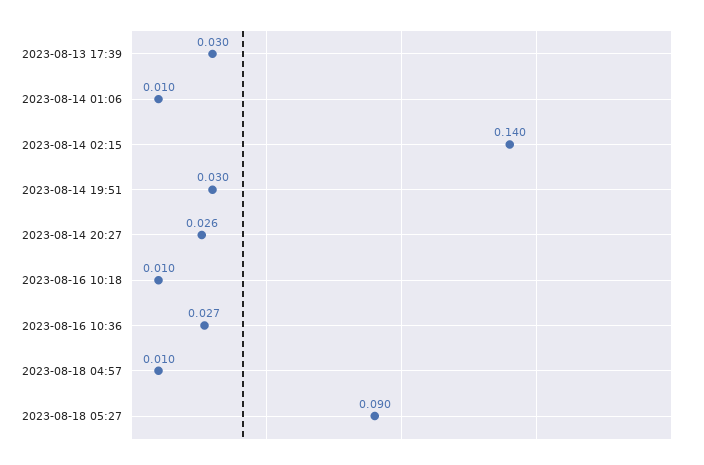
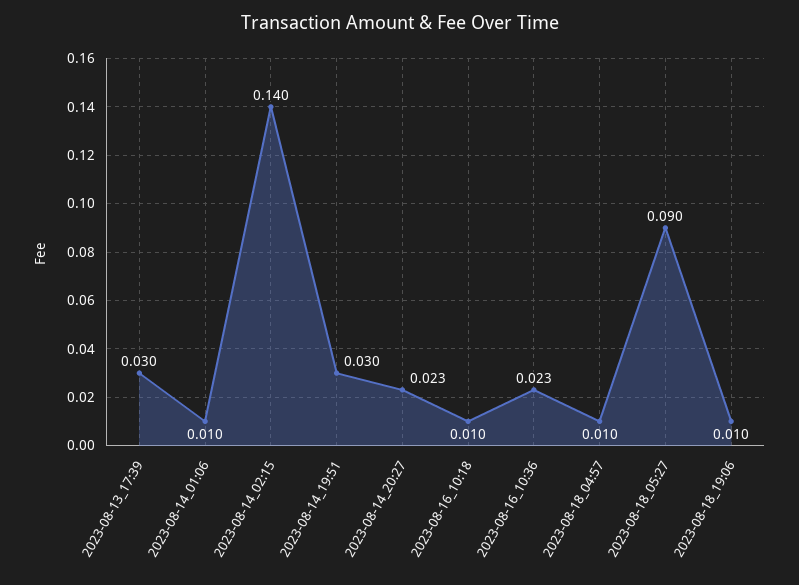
2023-08-14 20:27: 0.026 -> 0.023
2023-08-16 10:36: 0.027 -> 0.023
2023-08-18_19:06: none -> 0.01

